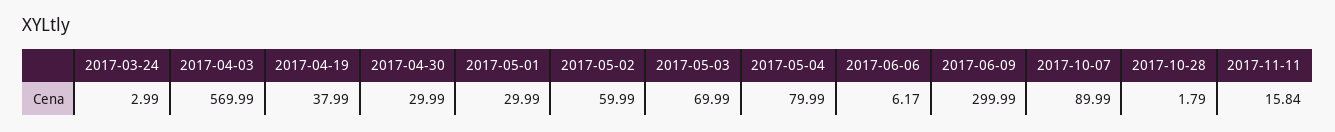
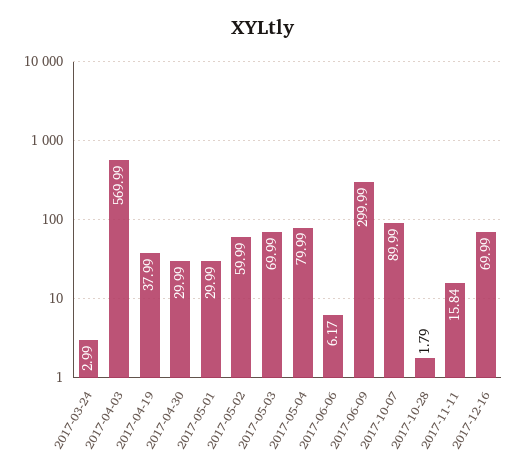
2017-12-16: none -> 69.99

